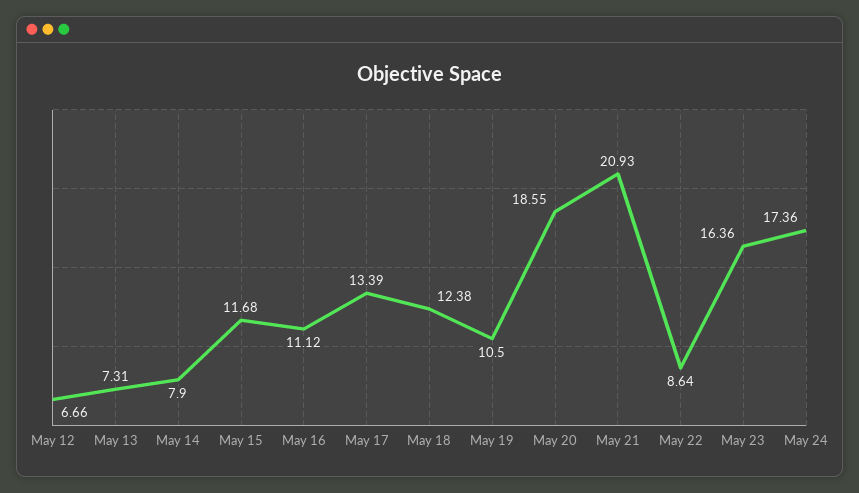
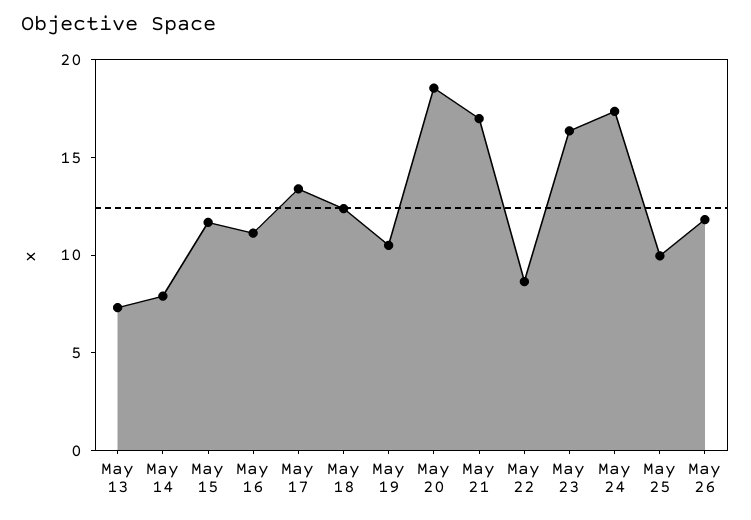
May 12: 6.66 -> none
May 21: 20.93 -> 17
May 25: none -> 10
May 26: none -> 12

